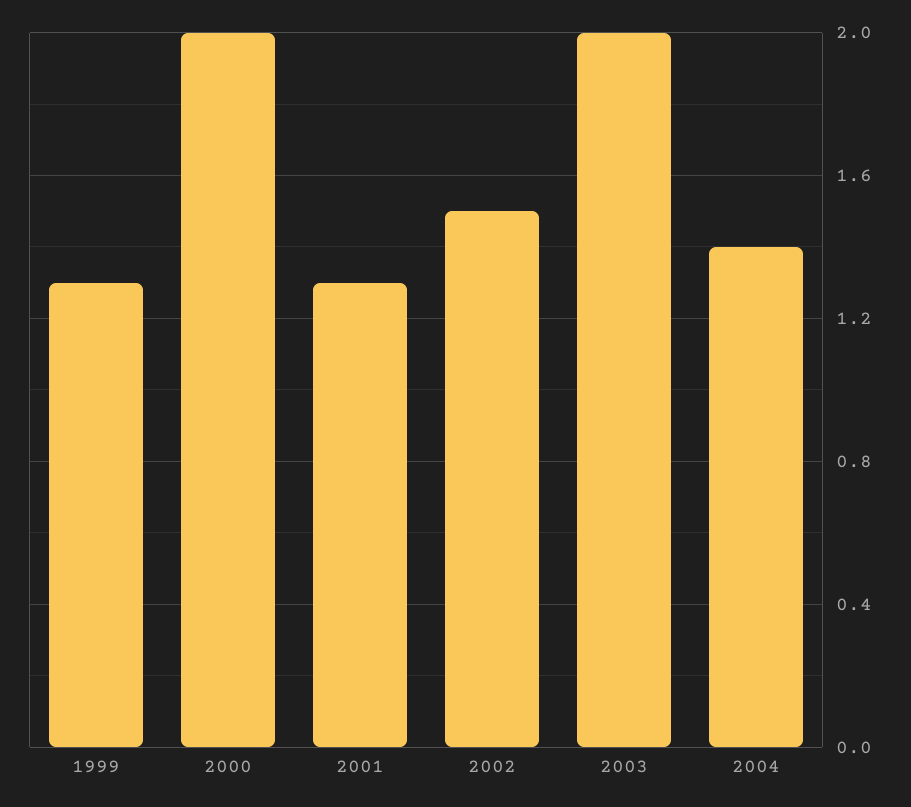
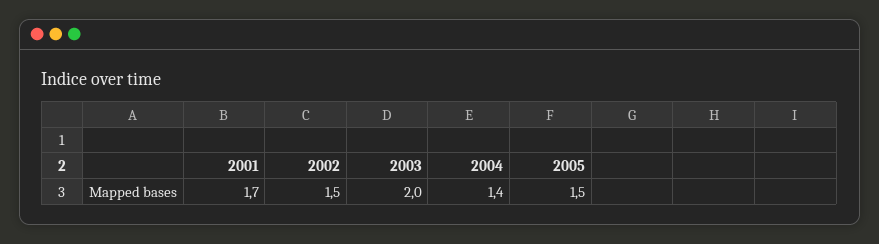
1999: 1.3 -> none
2000: 2 -> none
2001: 1.3 -> 1.7
2005: none -> 1.5

